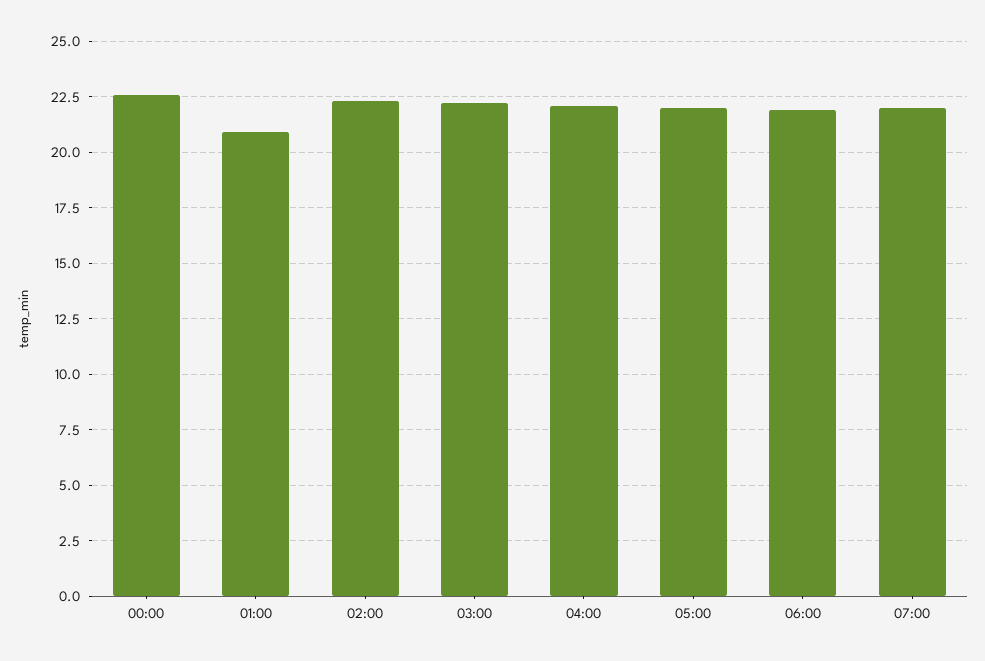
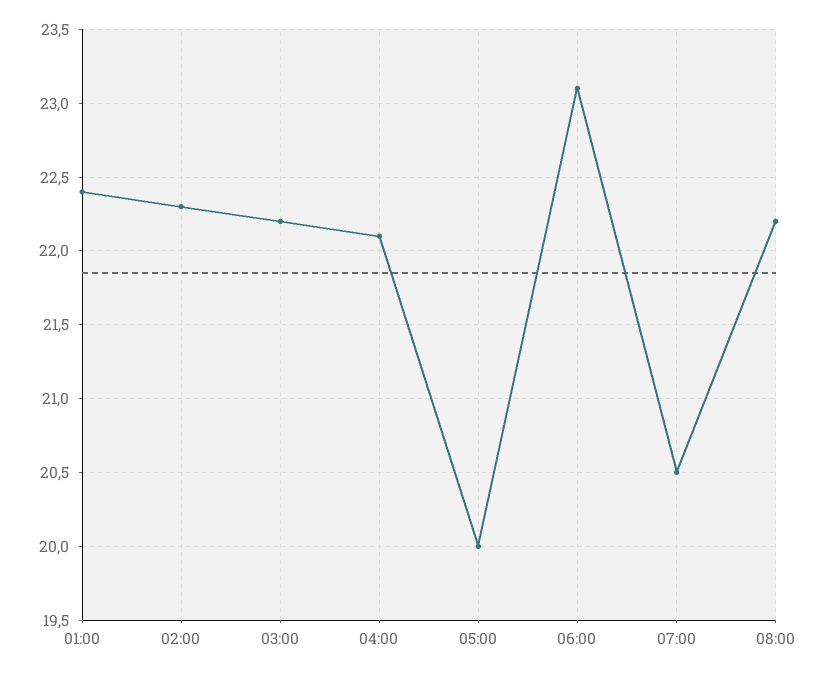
00:00: 22.5 -> none
01:00: 21 -> 22.4
05:00: 22 -> 20
06:00: 22 -> 23.1
07:00: 22 -> 20.5
08:00: none -> 22.2

